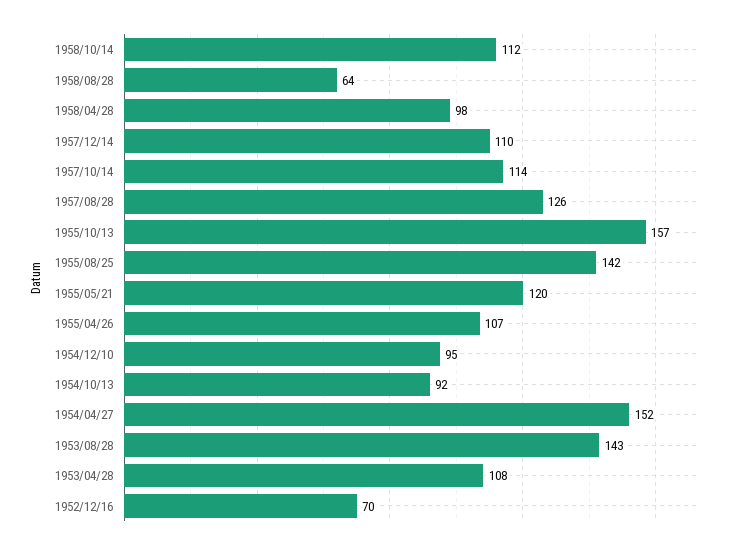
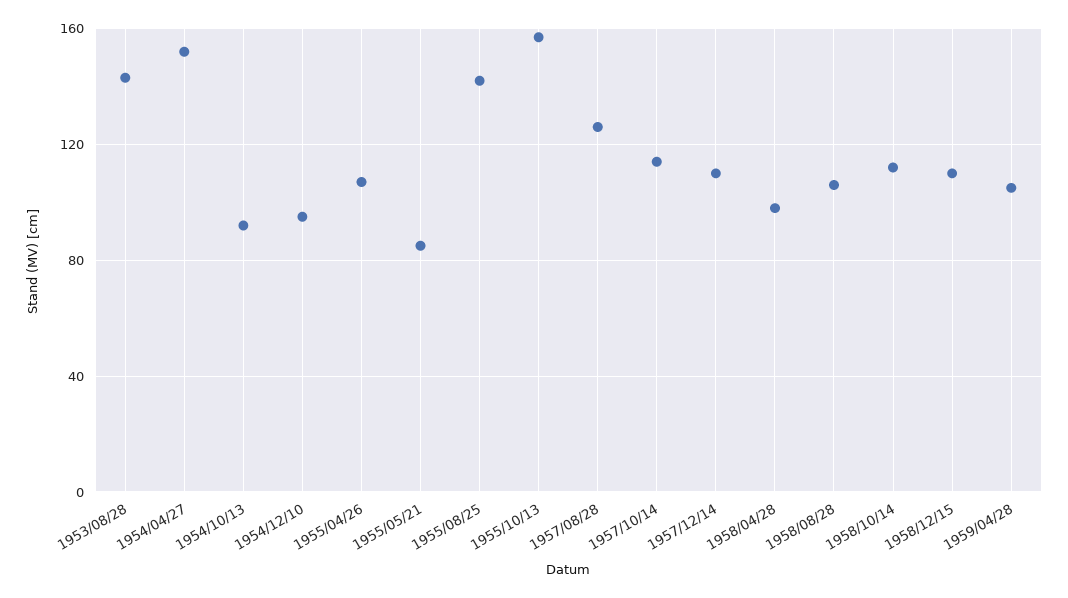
1958/08/28: 64 -> 105
1955/05/21: 120 -> 85
1953/04/28: 108 -> none
1952/12/16: 70 -> none
1958/12/15: none -> 110
1959/04/28: none -> 105

